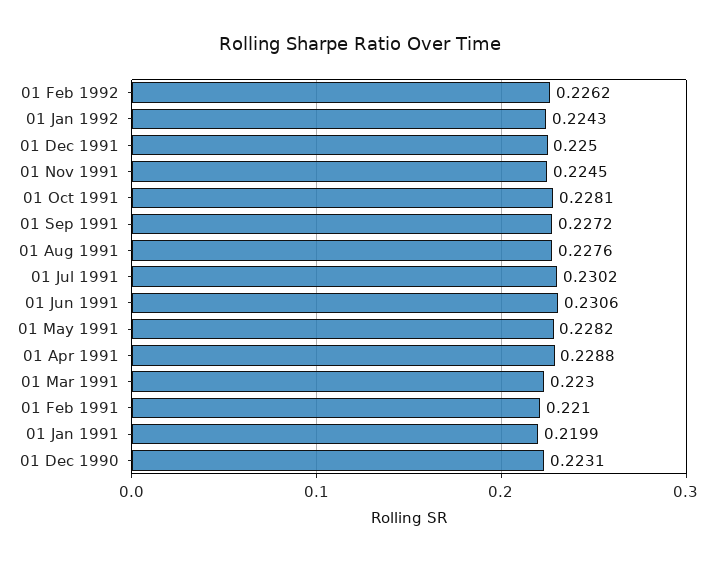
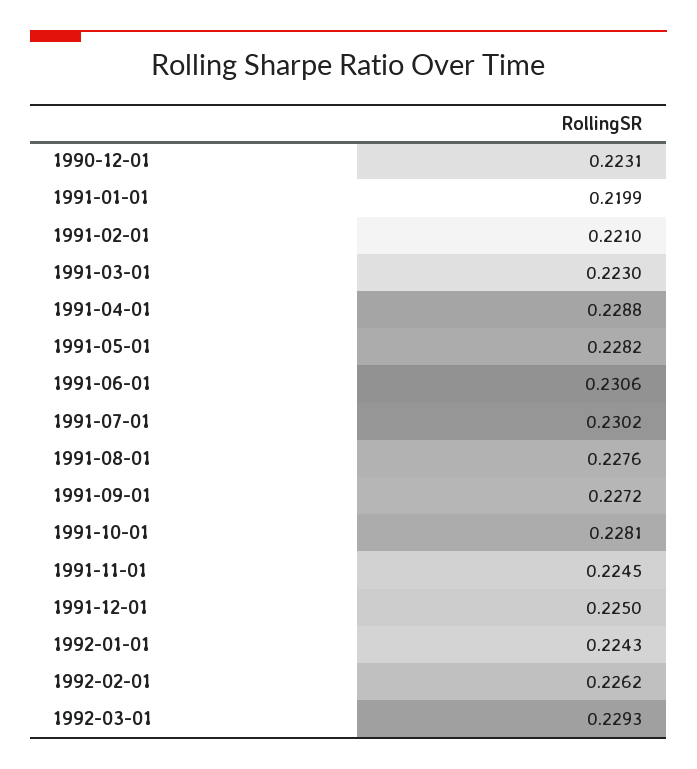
1992-03-01: none -> 0.2293

